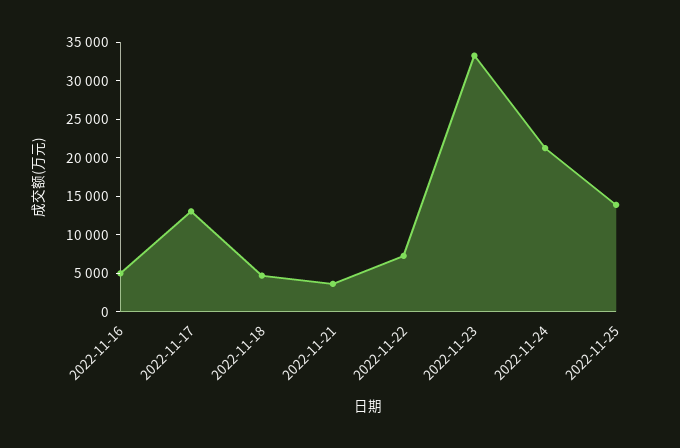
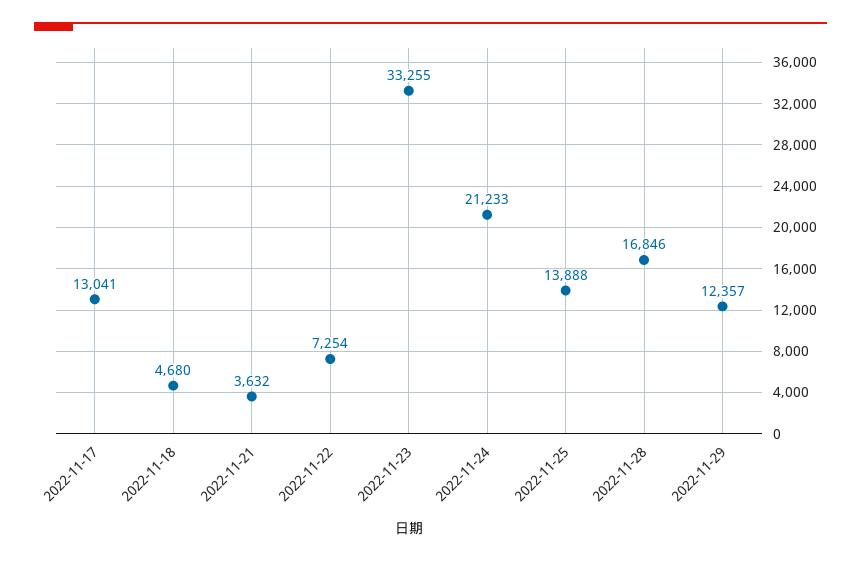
2022-11-16: 5000 -> none
2022-11-28: none -> 16846
2022-11-29: none -> 12357

